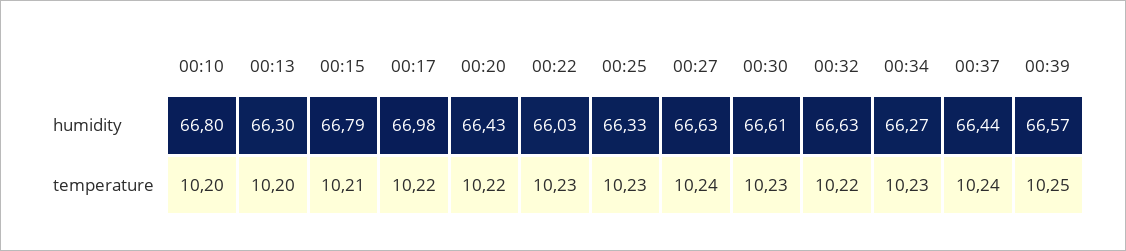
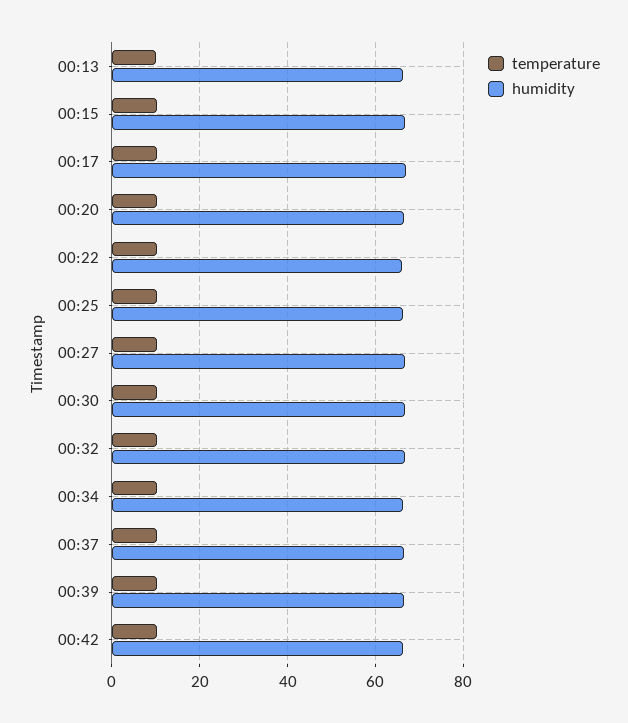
humidity, 00:10: 66.8 -> none
temperature, 00:10: 10.2 -> none
temperature, 00:42: none -> 10
humidity, 00:42: none -> 66

